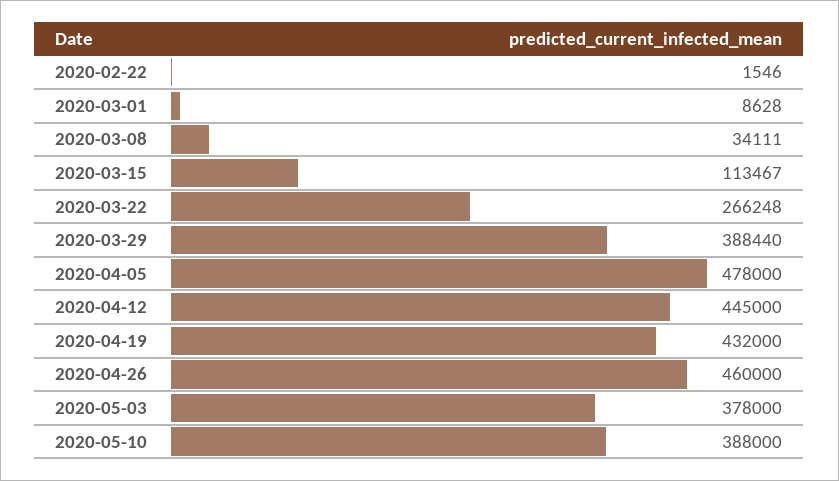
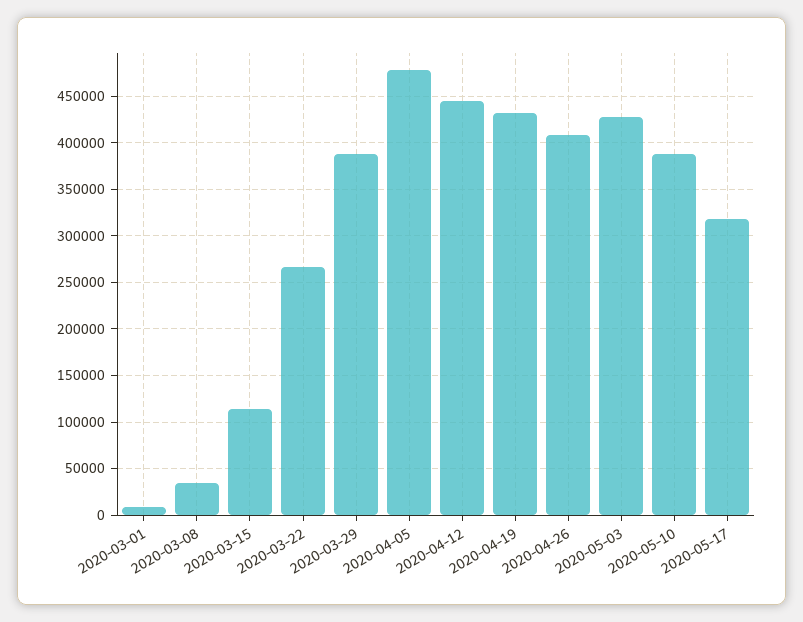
2020-02-22: 1546 -> none
2020-04-26: 460000 -> 410000
2020-05-03: 378000 -> 430000
2020-05-17: none -> 320000

